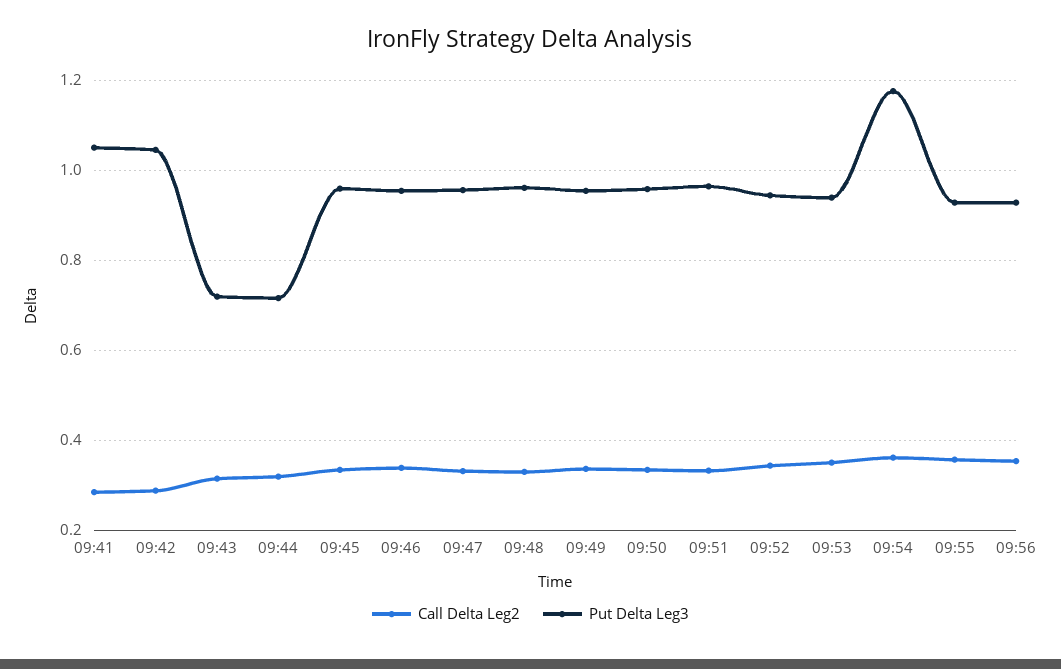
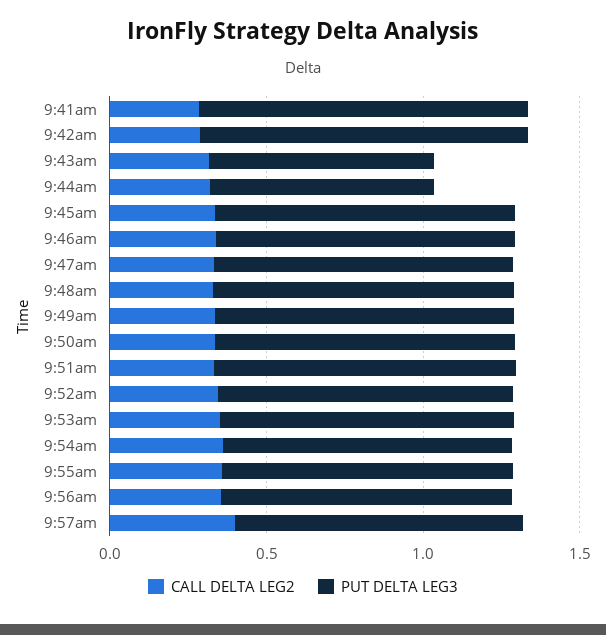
Put Delta Leg3, 09:54: 1.18 -> 0.9
Call Delta Leg2, 9:57am: none -> 0.4
Put Delta Leg3, 9:57am: none -> 0.9

